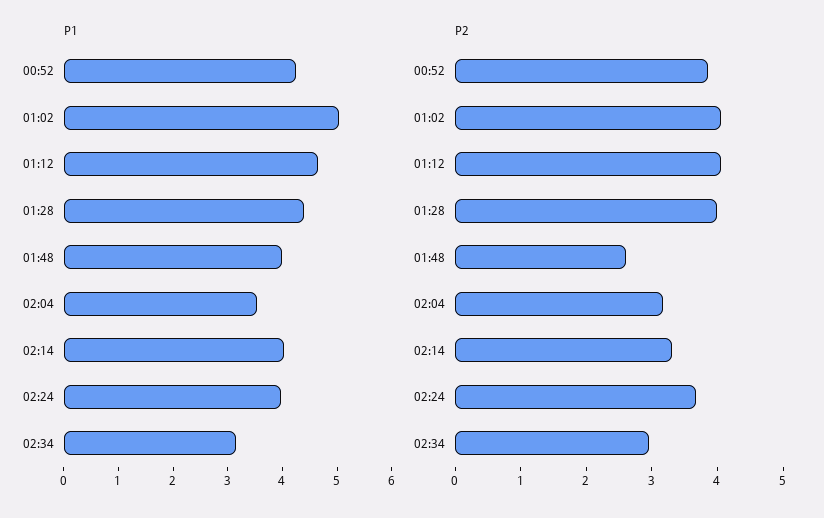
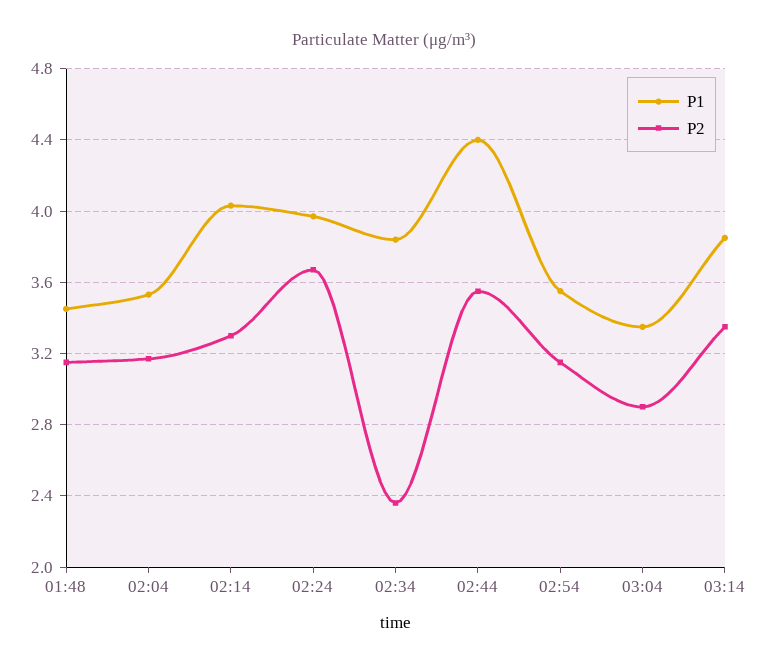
P1, 00:52: 4.2 -> none
P1, 01:02: 5 -> none
P1, 01:12: 4.6 -> none
P1, 01:28: 4.4 -> none
P1, 01:48: 4 -> 3.45
P1, 02:34: 3.2 -> 3.85
P2, 00:52: 3.8 -> none
P2, 01:02: 4 -> none
P2, 01:12: 4 -> none
P2, 01:28: 4 -> none
P2, 01:48: 2.6 -> 3.15
P2, 02:34: 3 -> 2.35
P1, 02:44: none -> 4.4
P2, 02:44: none -> 3.55
P1, 02:54: none -> 3.55
P2, 02:54: none -> 3.15
P1, 03:04: none -> 3.35
P2, 03:04: none -> 2.9
P1, 03:14: none -> 3.85
P2, 03:14: none -> 3.35

